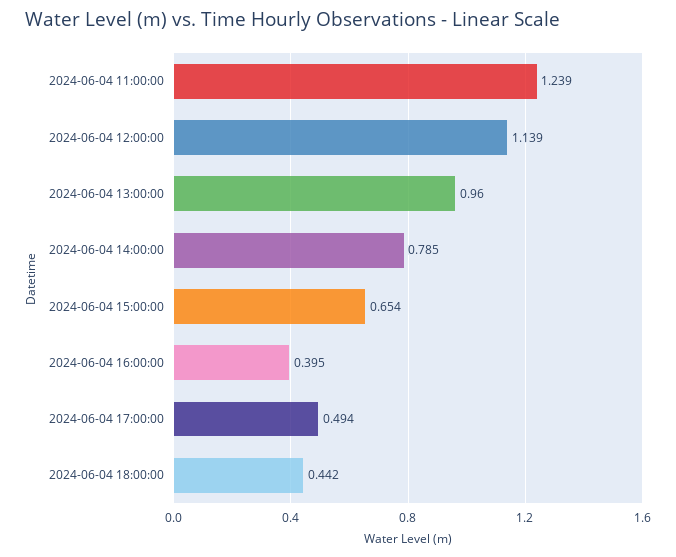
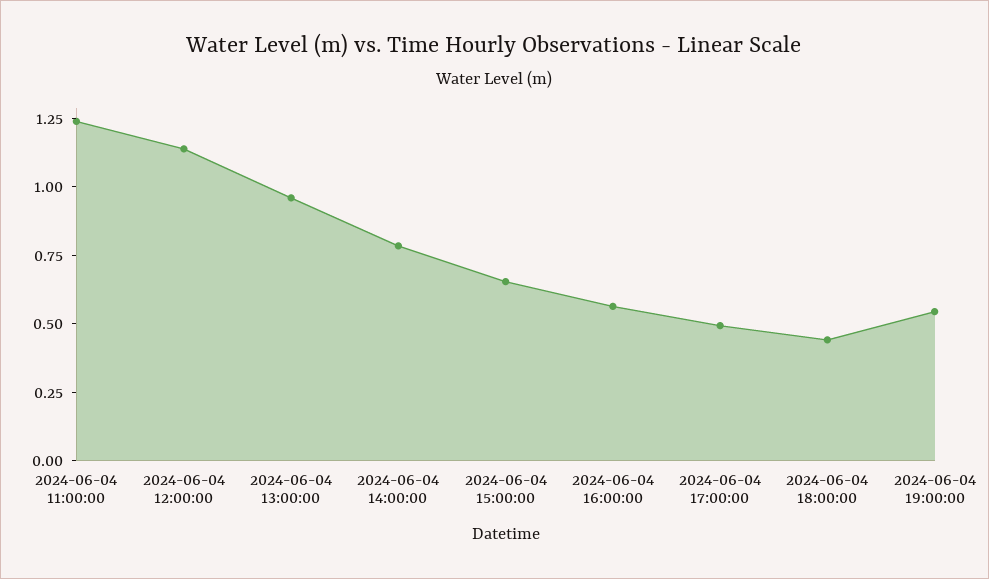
2024-06-04 16:00:00: 0.395 -> 0.55
2024-06-04 19:00:00: none -> 0.55

